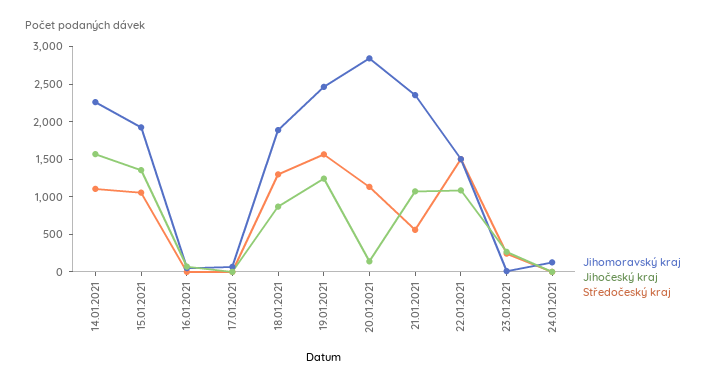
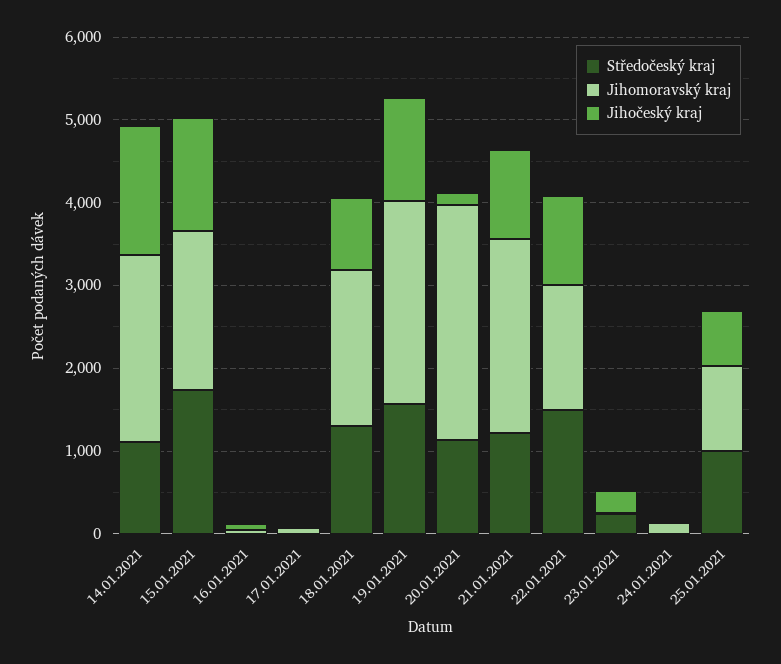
Středočeský kraj, 15.01.2021: 1000 -> 1800
Středočeský kraj, 21.01.2021: 500 -> 1200
Středočeský kraj, 25.01.2021: none -> 1000
Jihomoravský kraj, 25.01.2021: none -> 1000
Jihočeský kraj, 25.01.2021: none -> 600

